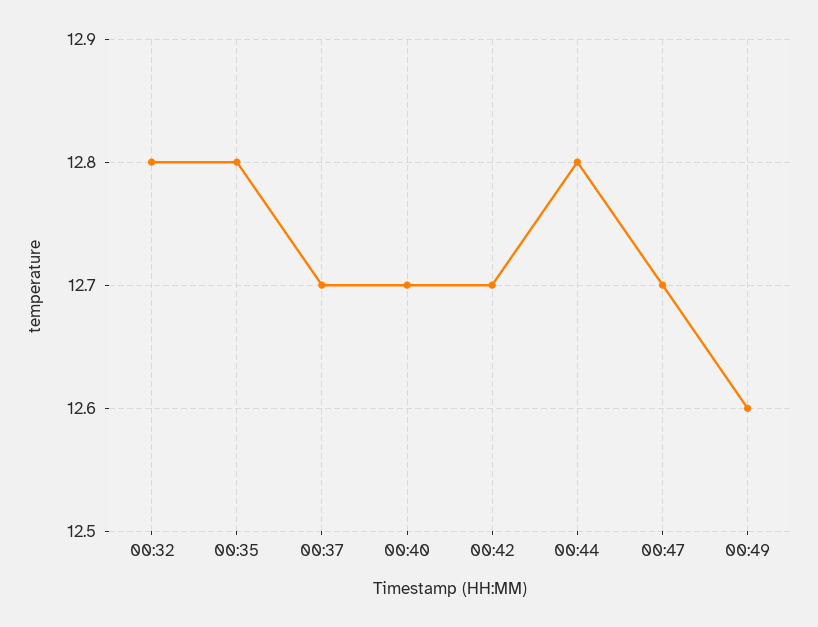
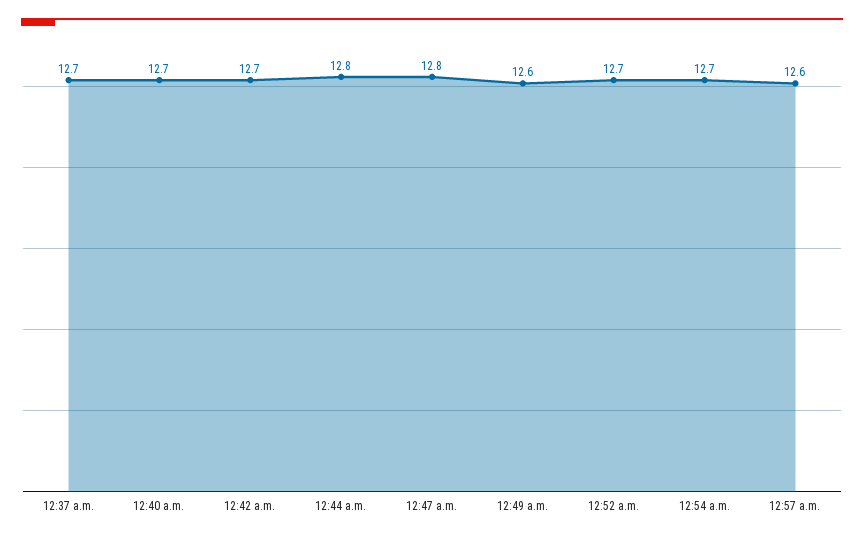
00:32: 12.8 -> none
00:35: 12.8 -> none
00:47: 12.7 -> 12.8
12:52 a.m.: none -> 12.7
12:54 a.m.: none -> 12.7
12:57 a.m.: none -> 12.6

